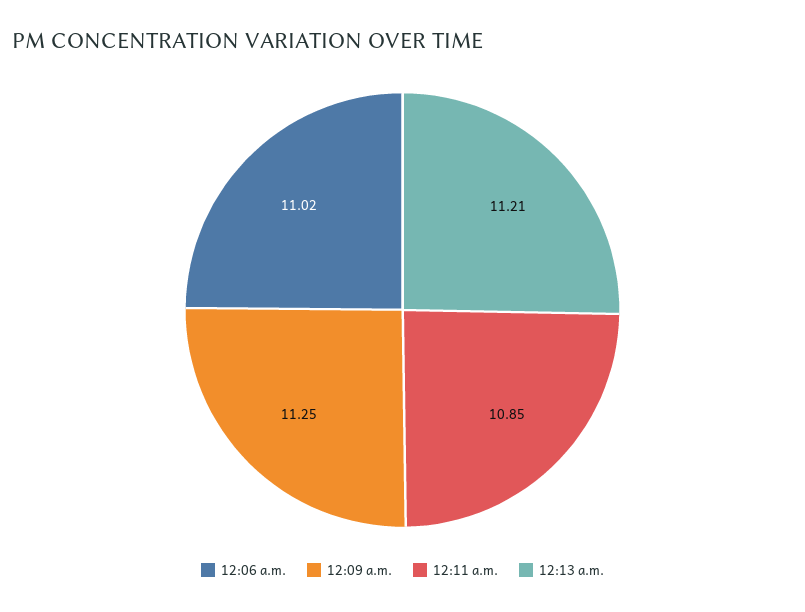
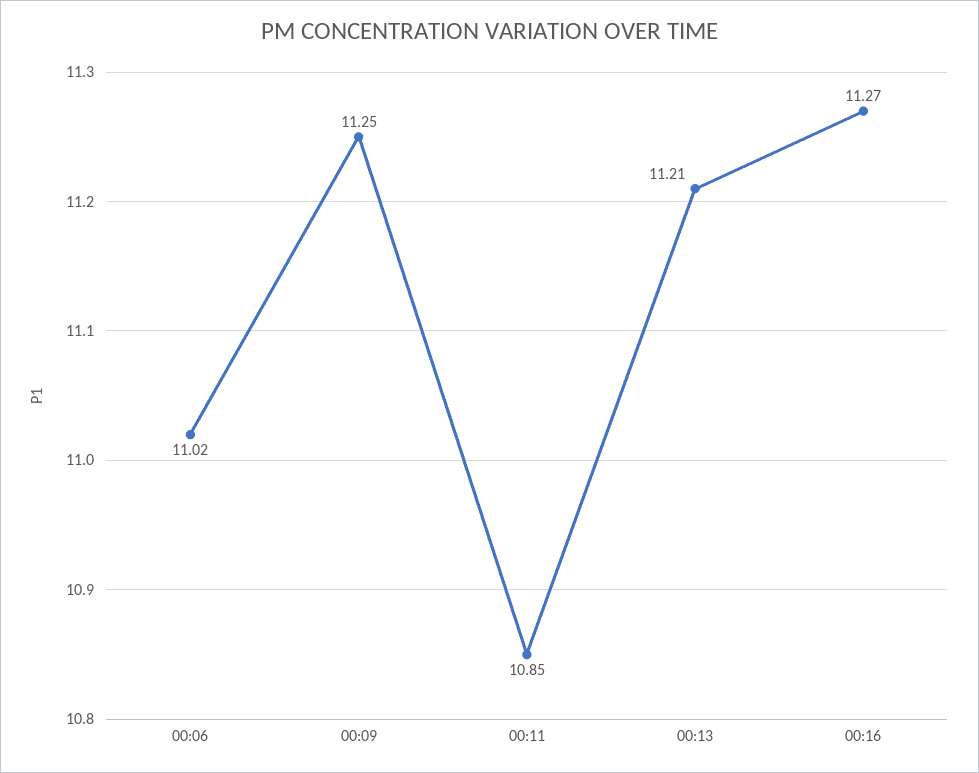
00:16: none -> 11.27

